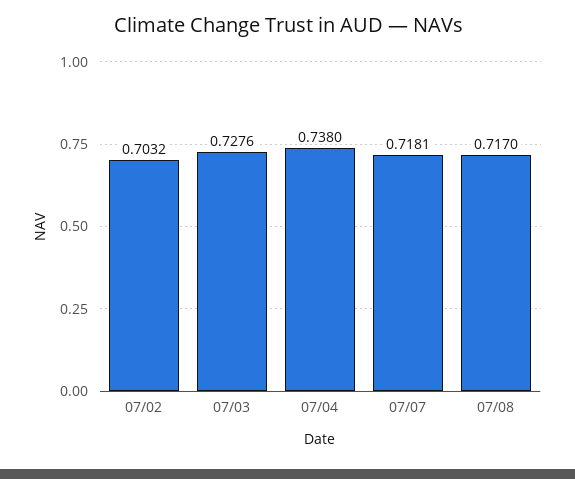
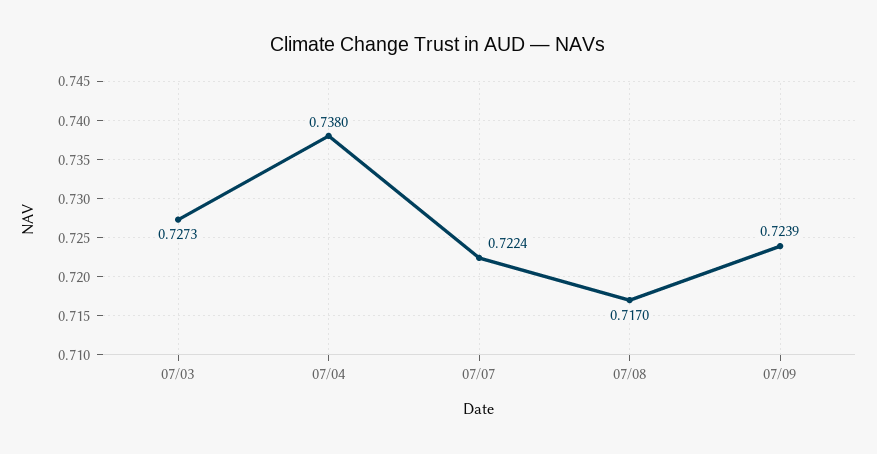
07/02: 0.7032 -> none
07/03: 0.7276 -> 0.7273
07/07: 0.7181 -> 0.7224
07/09: none -> 0.7239

